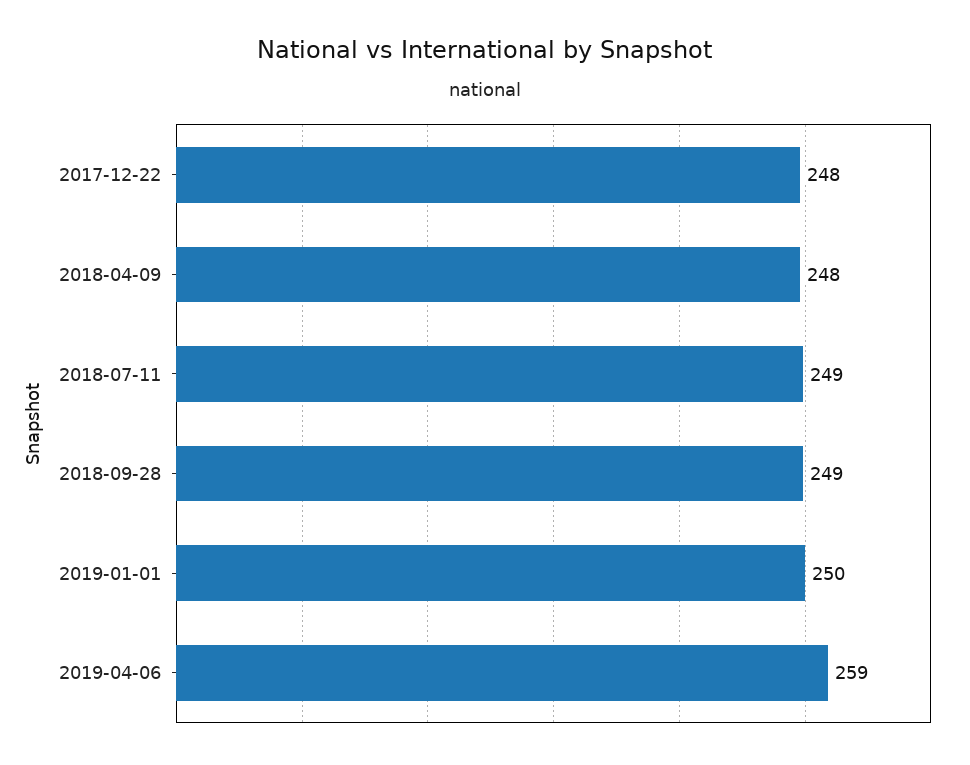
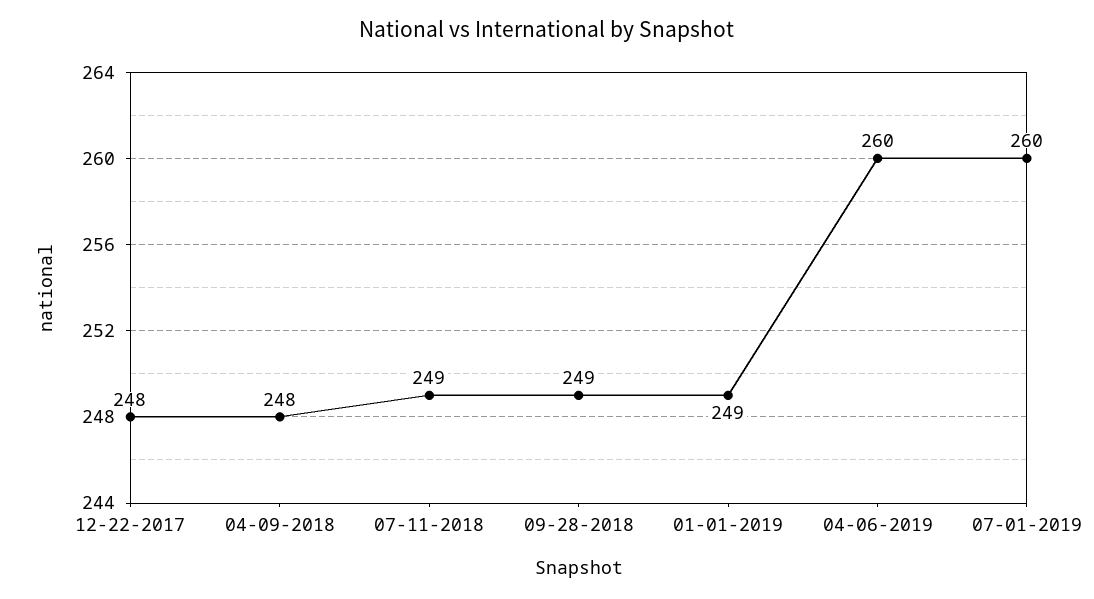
2019-01-01: 250 -> 249
2019-04-06: 259 -> 260
07-01-2019: none -> 260

